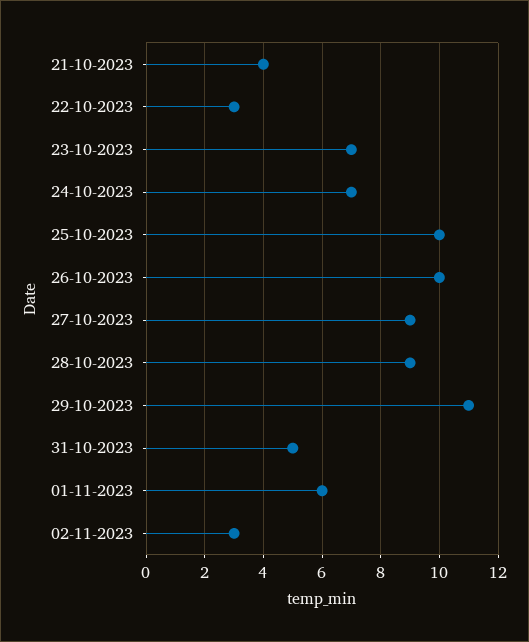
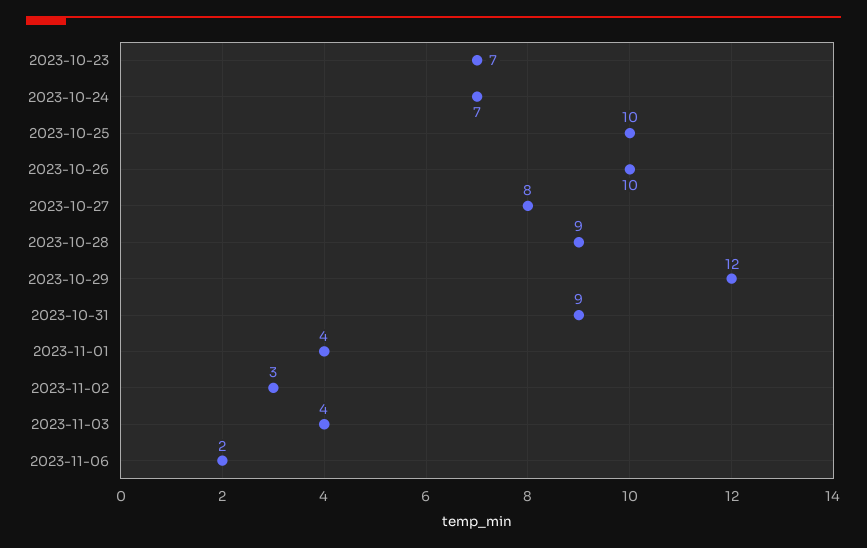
21-10-2023: 4 -> none
22-10-2023: 3 -> none
27-10-2023: 9 -> 8
29-10-2023: 11 -> 12
31-10-2023: 5 -> 9
01-11-2023: 6 -> 4
2023-11-03: none -> 4
2023-11-06: none -> 2

